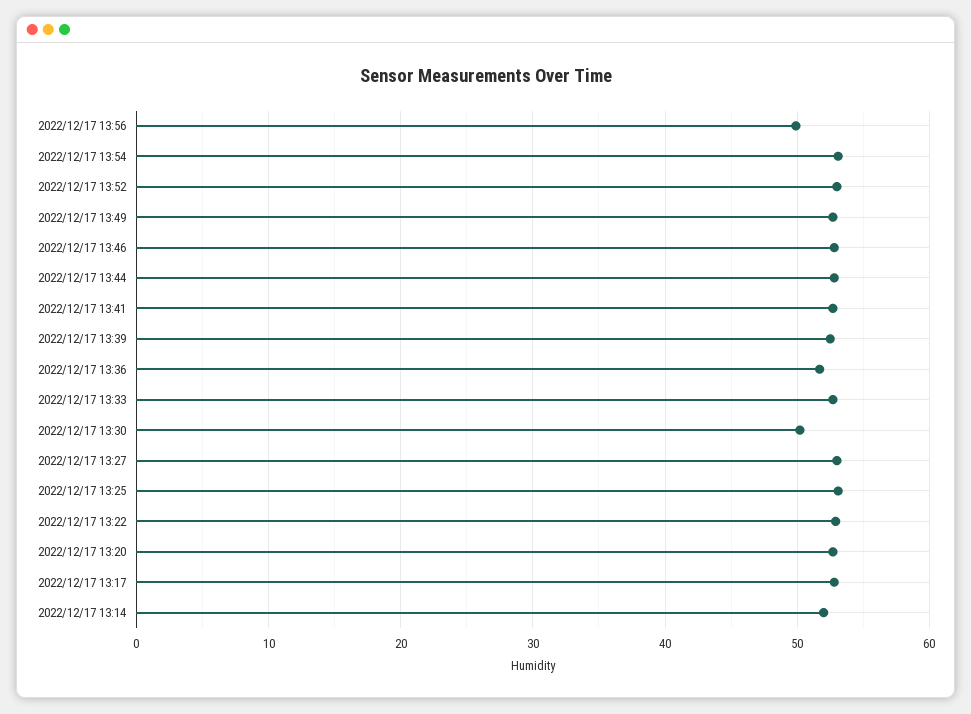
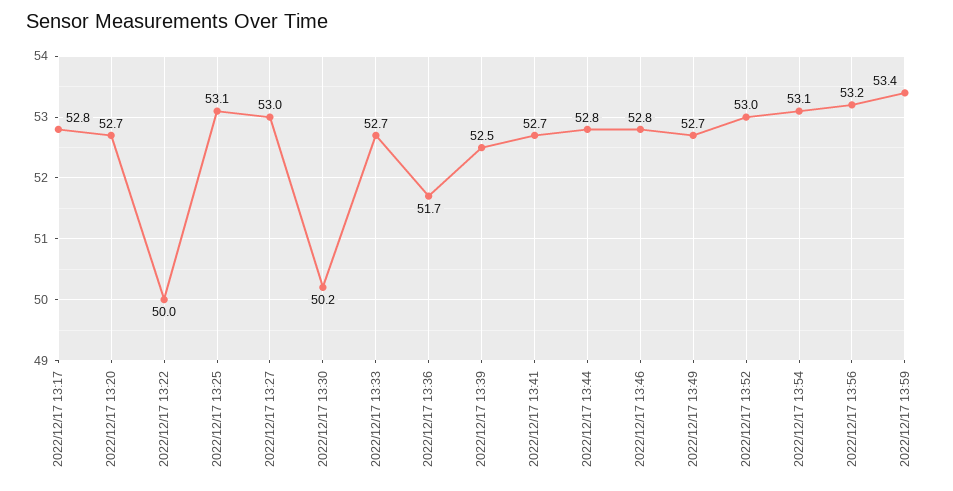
2022/12/17 13:56: 50 -> 53.2
2022/12/17 13:22: 53 -> 50
2022/12/17 13:14: 52 -> none
2022/12/17 13:59: none -> 53.4

